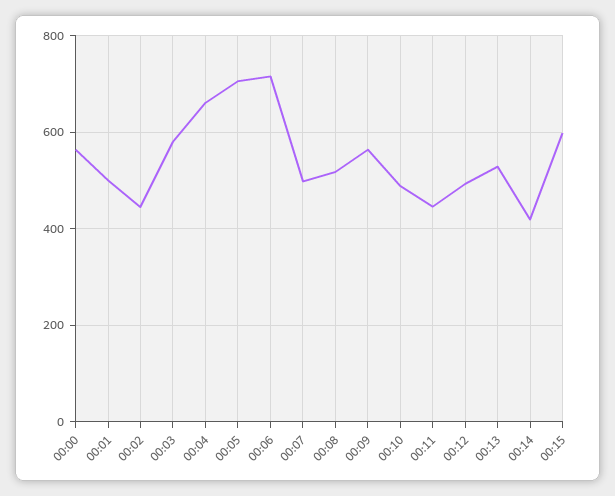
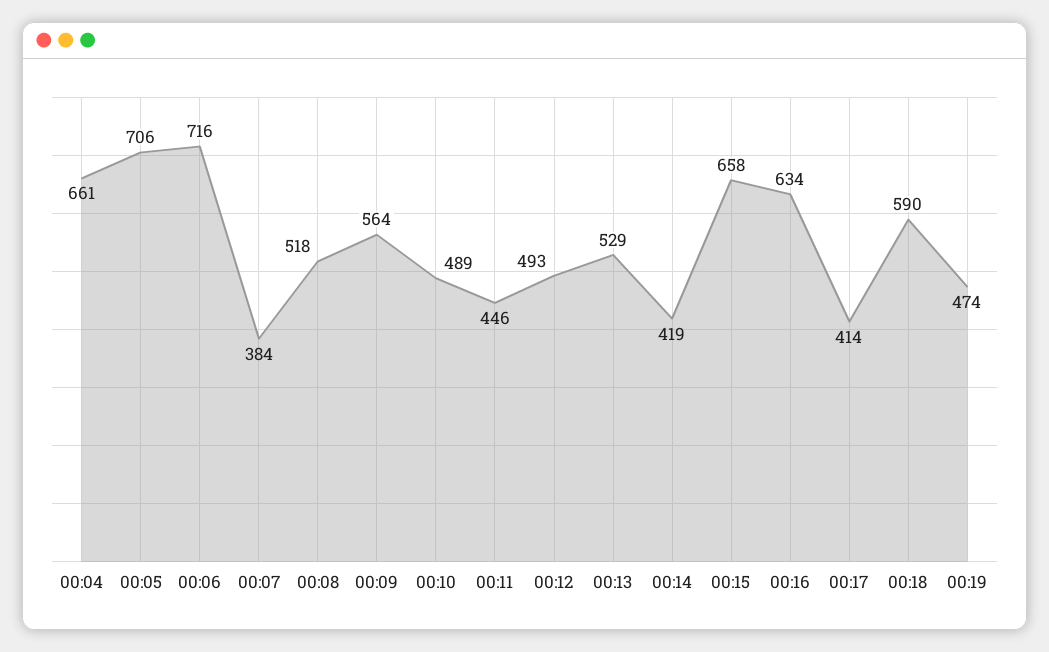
00:00: 560 -> none
00:01: 500 -> none
00:02: 440 -> none
00:03: 580 -> none
00:07: 500 -> 384
00:15: 600 -> 658
00:16: none -> 634
00:17: none -> 414
00:18: none -> 590
00:19: none -> 474

